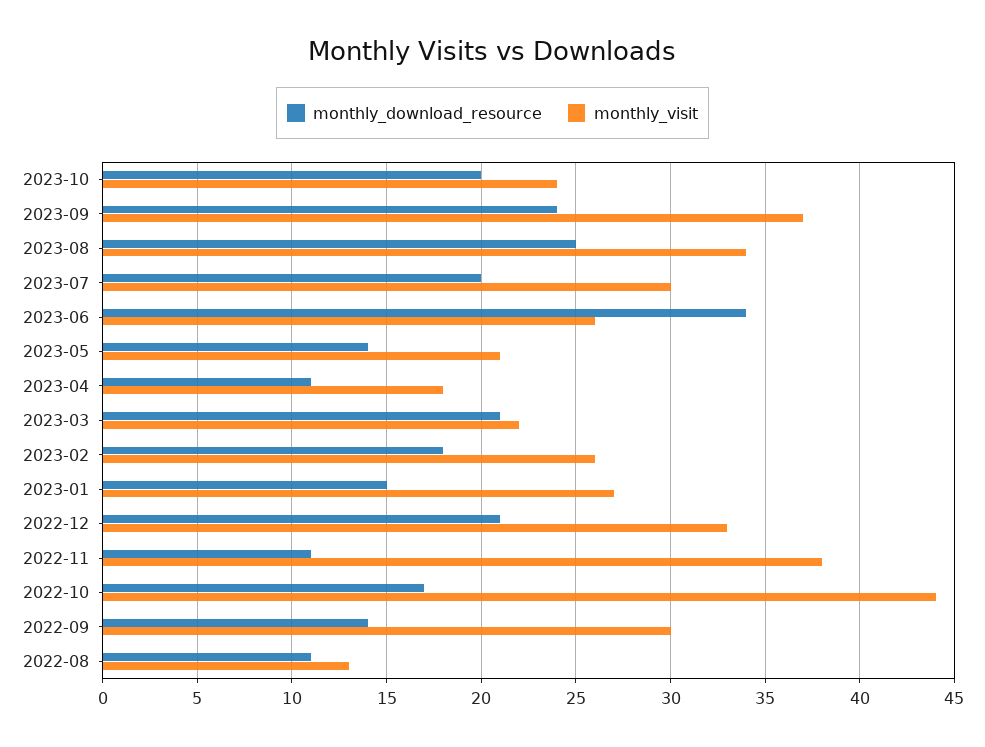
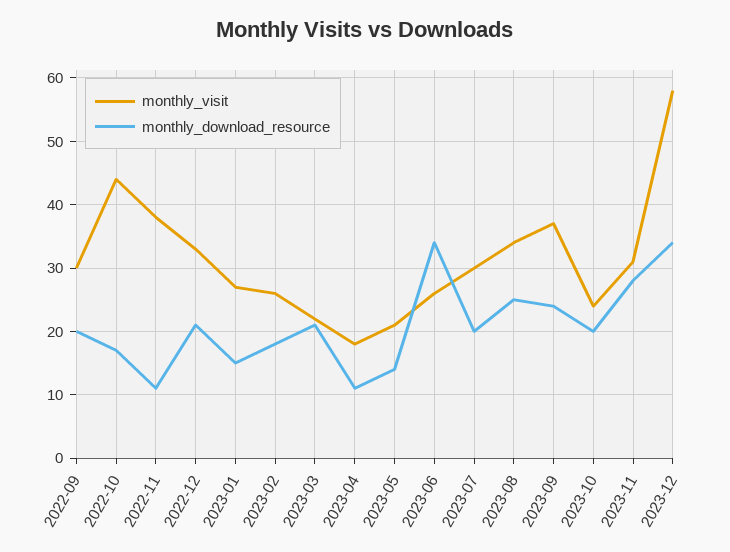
monthly_download_resource, 2022-09: 14 -> 20
monthly_download_resource, 2022-08: 11 -> none
monthly_visit, 2022-08: 13 -> none
monthly_visit, 2023-11: none -> 31
monthly_download_resource, 2023-11: none -> 28
monthly_visit, 2023-12: none -> 58
monthly_download_resource, 2023-12: none -> 34

